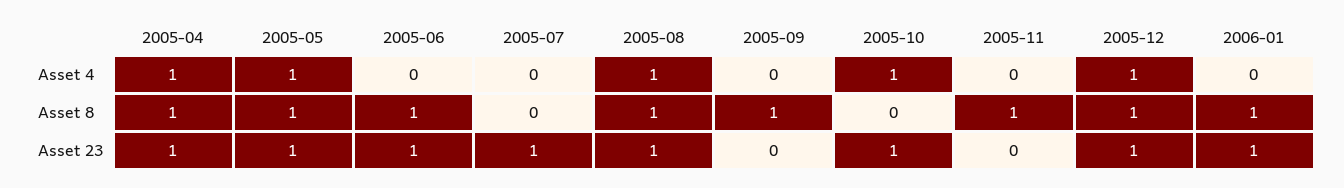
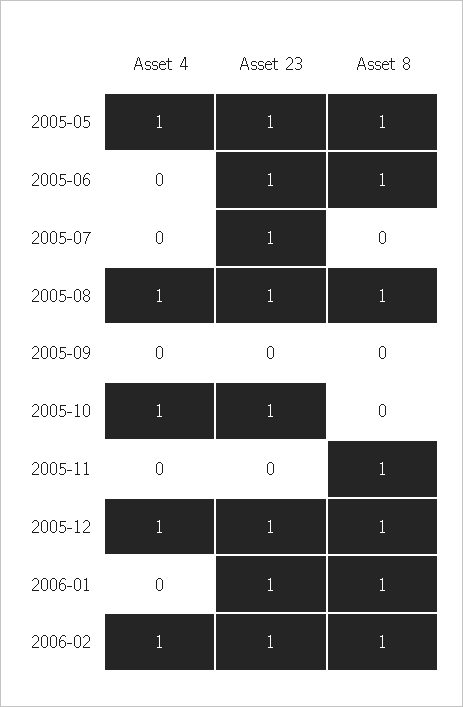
2005-04, Asset 4: 1 -> none
2005-04, Asset 8: 1 -> none
2005-09, Asset 8: 1 -> 0
2005-04, Asset 23: 1 -> none
2006-02, Asset 4: none -> 1
2006-02, Asset 23: none -> 1
2006-02, Asset 8: none -> 1

